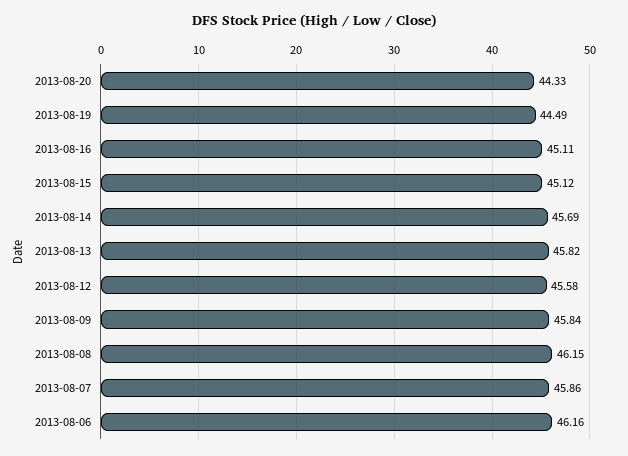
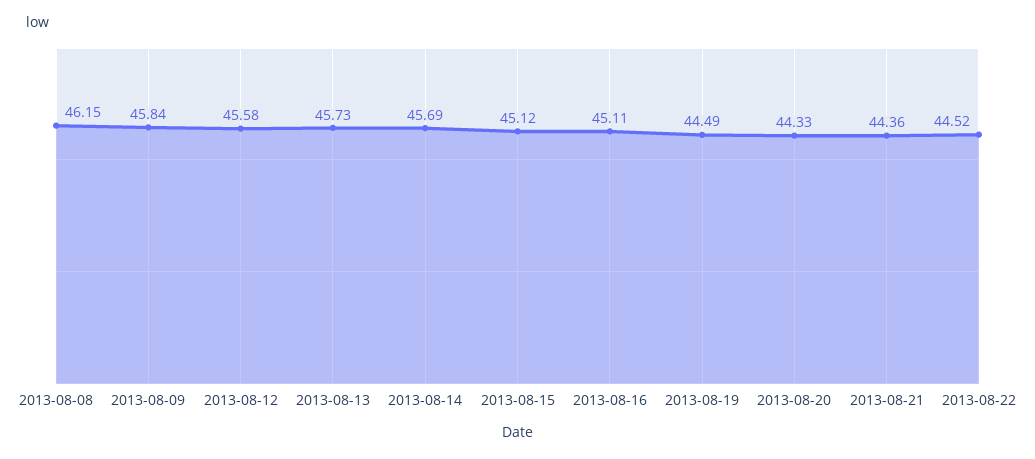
2013-08-13: 45.82 -> 45.73
2013-08-07: 45.86 -> none
2013-08-06: 46.16 -> none
2013-08-21: none -> 44.36
2013-08-22: none -> 44.52

